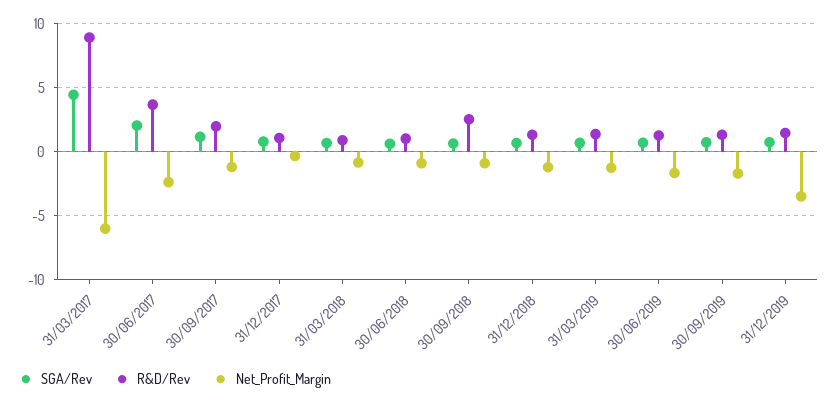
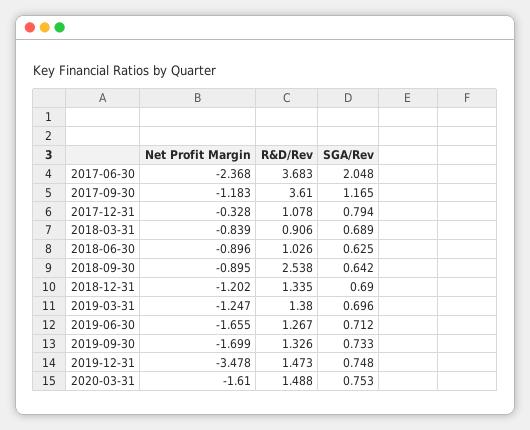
SGA/Rev, 31/03/2017: 4.5 -> none
R&D/Rev, 31/03/2017: 9 -> none
Net_Profit_Margin, 31/03/2017: -6 -> none
R&D/Rev, 30/09/2017: 2 -> 3.61
Net_Profit_Margin, 2020-03-31: none -> -1.61
R&D/Rev, 2020-03-31: none -> 1.488
SGA/Rev, 2020-03-31: none -> 0.753

